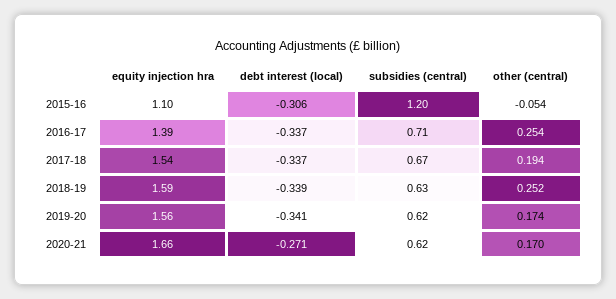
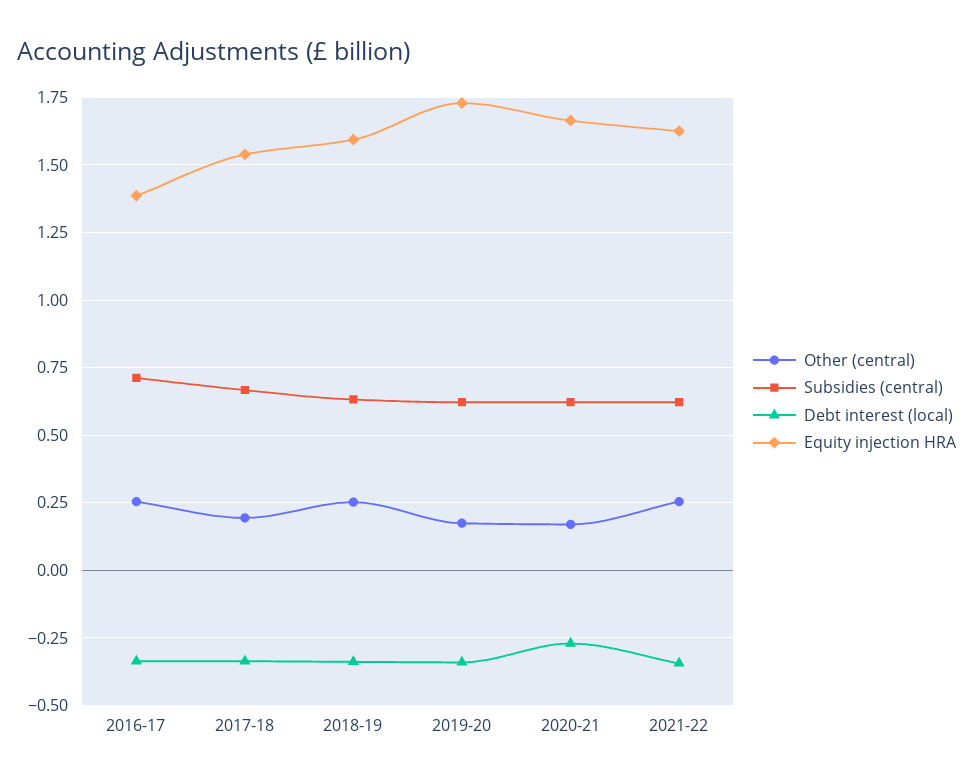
equity injection hra, 2015-16: 1.1 -> none
debt interest (local), 2015-16: -0.306 -> none
subsidies (central), 2015-16: 1.2 -> none
other (central), 2015-16: -0.054 -> none
equity injection hra, 2019-20: 1.56 -> 1.725
other (central), 2021-22: none -> 0.25
subsidies (central), 2021-22: none -> 0.625
debt interest (local), 2021-22: none -> -0.35
equity injection hra, 2021-22: none -> 1.625

